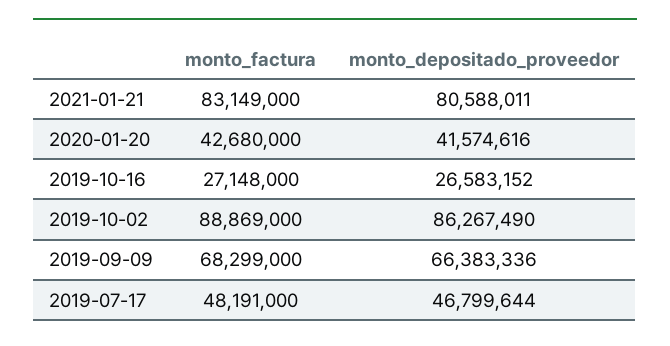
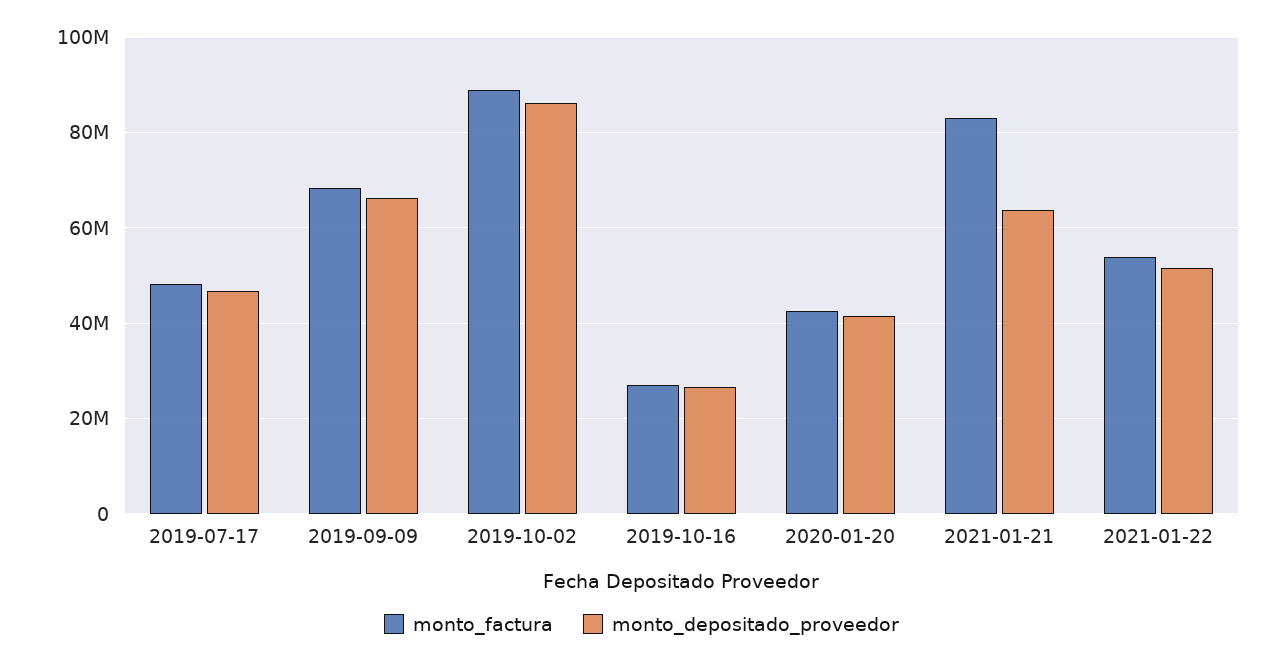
monto_depositado_proveedor, 2021-01-21: 80588011 -> 64000000
monto_factura, 2021-01-22: none -> 54000000
monto_depositado_proveedor, 2021-01-22: none -> 52000000

